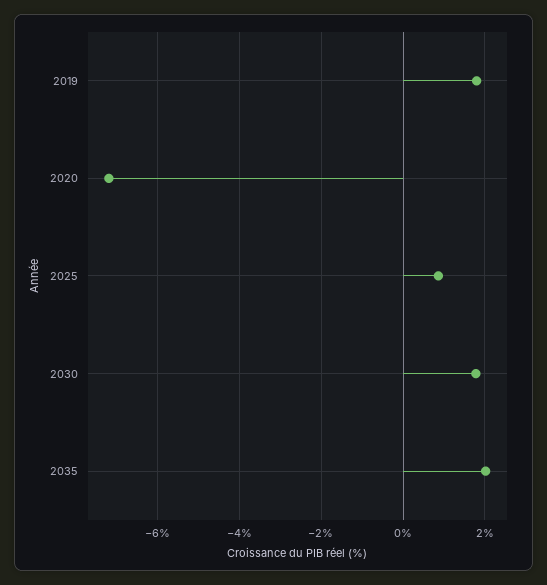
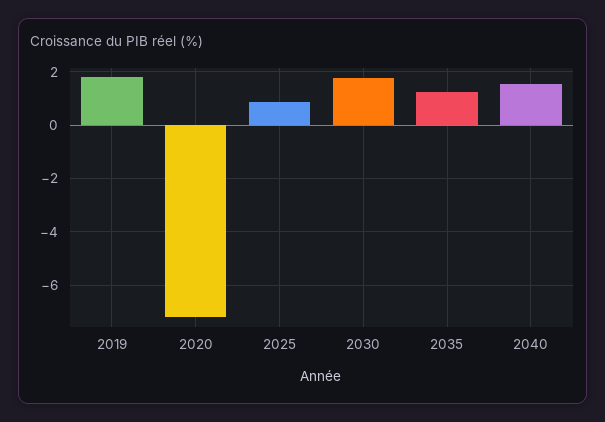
2035: 2 -> 1.25
2040: none -> 1.5

